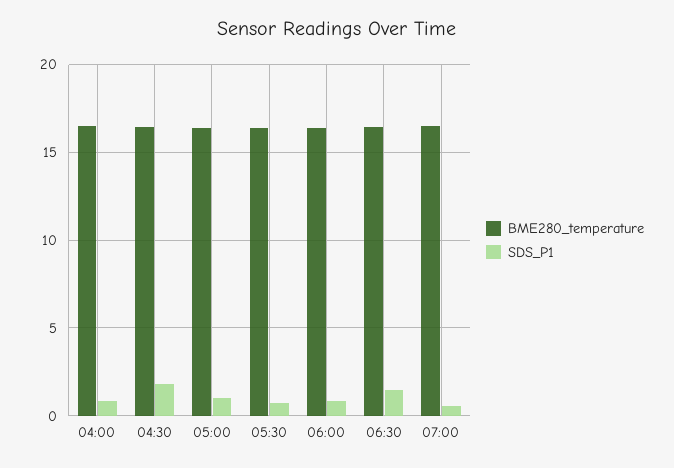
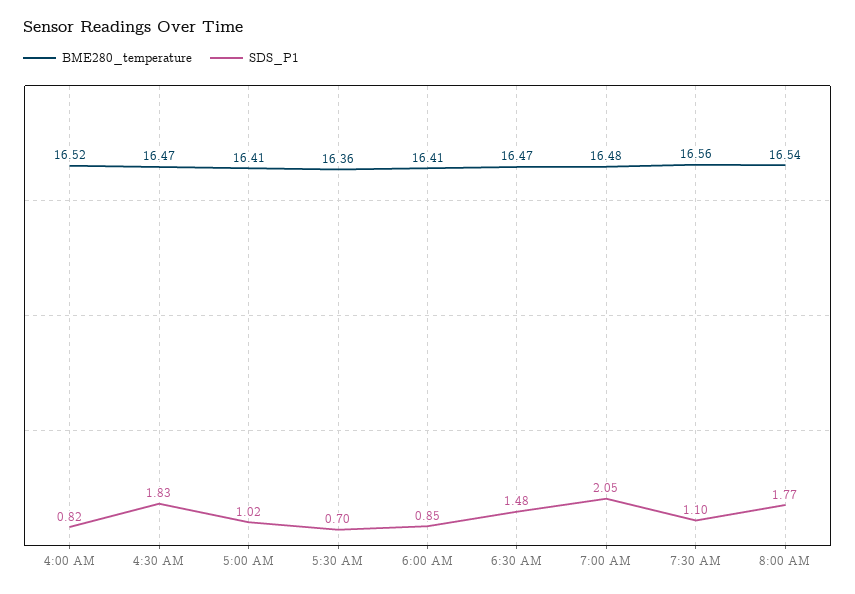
SDS_P1, 07:00: 0.5 -> 2.05
BME280_temperature, 7:30 AM: none -> 16.56
SDS_P1, 7:30 AM: none -> 1.1
BME280_temperature, 8:00 AM: none -> 16.54
SDS_P1, 8:00 AM: none -> 1.77

